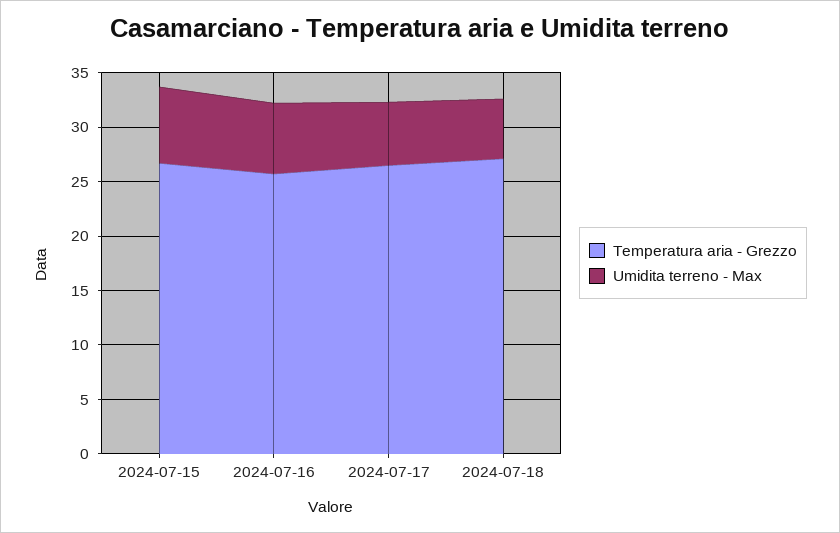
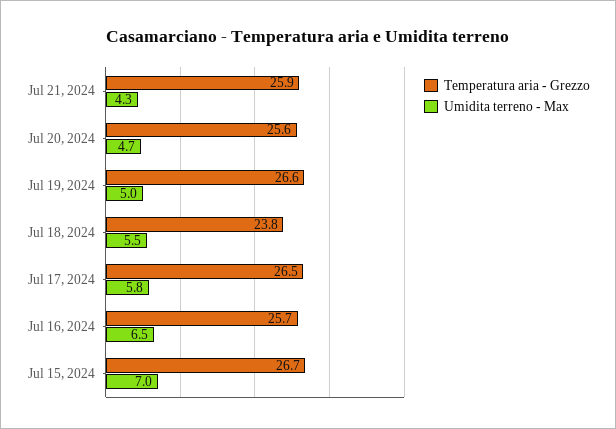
Temperatura aria - Grezzo, 2024-07-18: 27 -> 23.8
Temperatura aria - Grezzo, Jul 21, 2024: none -> 25.9
Umidita terreno - Max, Jul 21, 2024: none -> 4.3
Temperatura aria - Grezzo, Jul 20, 2024: none -> 25.6
Umidita terreno - Max, Jul 20, 2024: none -> 4.7
Temperatura aria - Grezzo, Jul 19, 2024: none -> 26.6
Umidita terreno - Max, Jul 19, 2024: none -> 5

